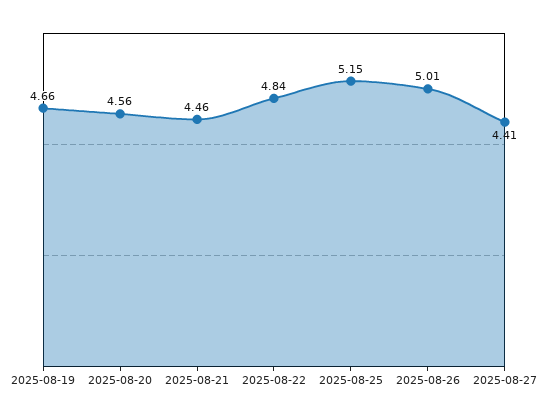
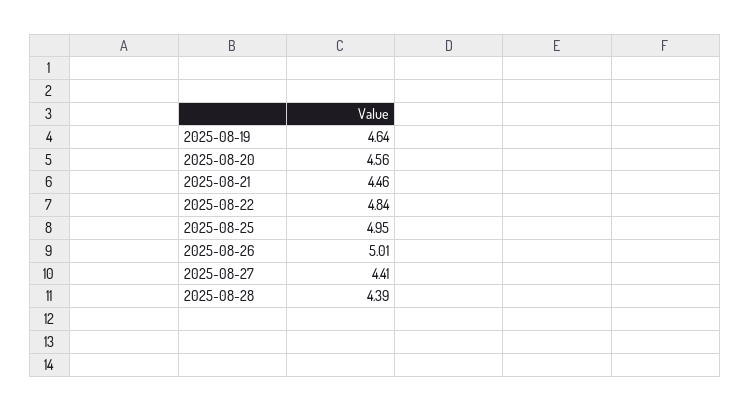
2025-08-19: 4.66 -> 4.64
2025-08-25: 5.15 -> 4.95
2025-08-28: none -> 4.39

